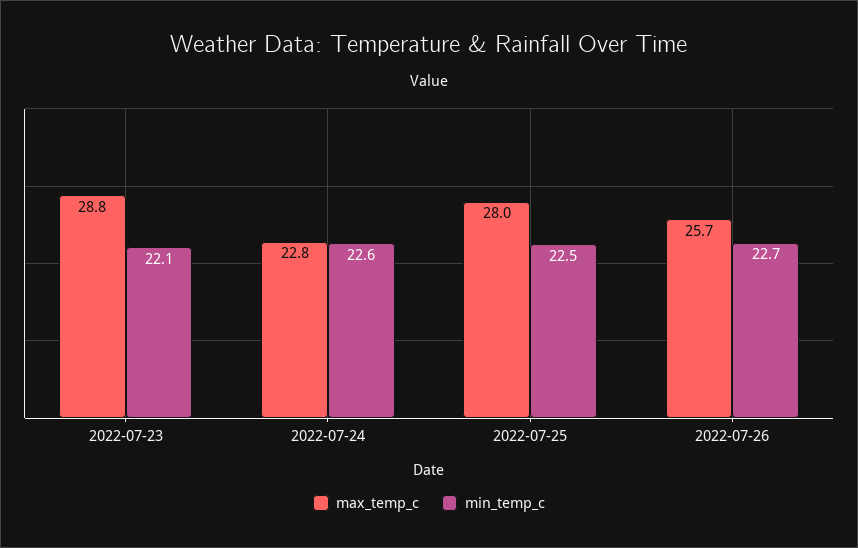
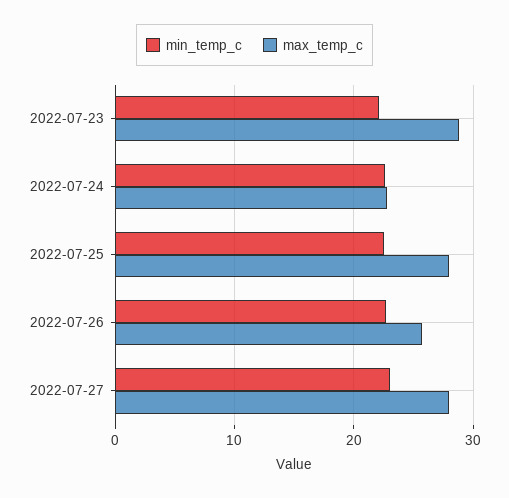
min_temp_c, 2022-07-27: none -> 23
max_temp_c, 2022-07-27: none -> 28

